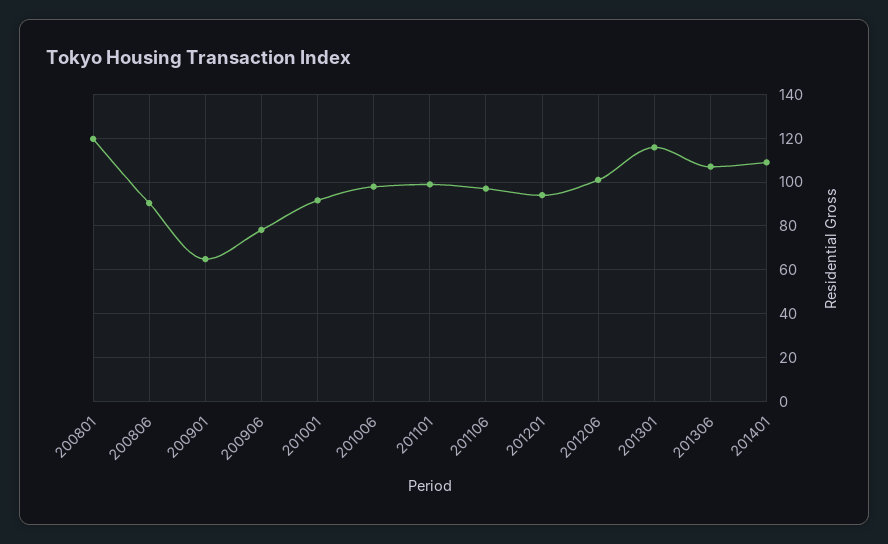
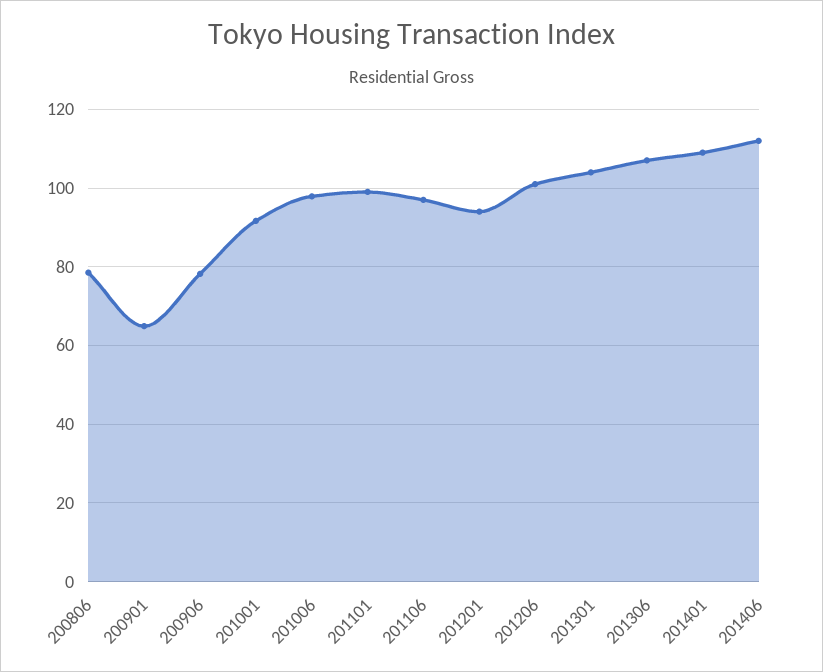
200801: 120 -> none
200806: 90 -> 78
201301: 115 -> 104
201406: none -> 112

